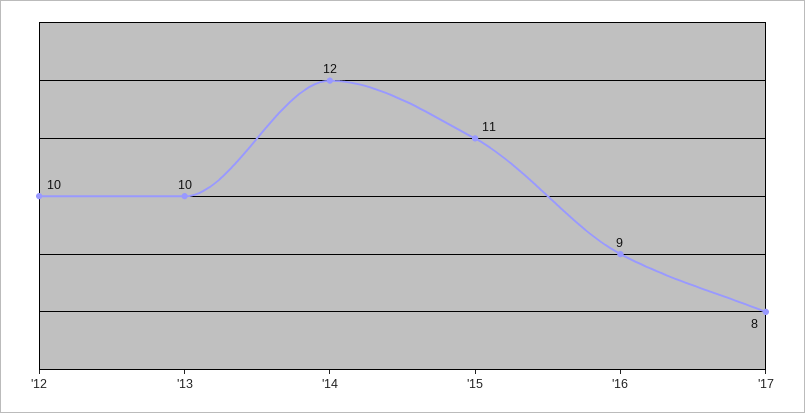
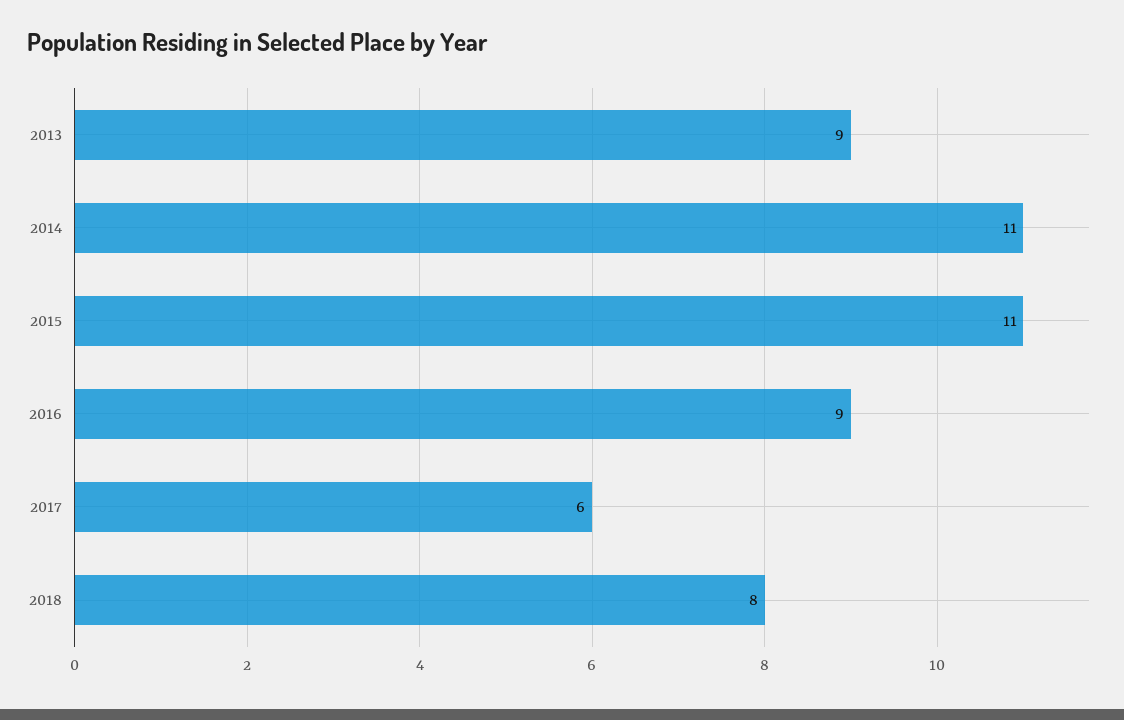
'12: 10 -> none
'13: 10 -> 9
'14: 12 -> 11
'17: 8 -> 6
2018: none -> 8

